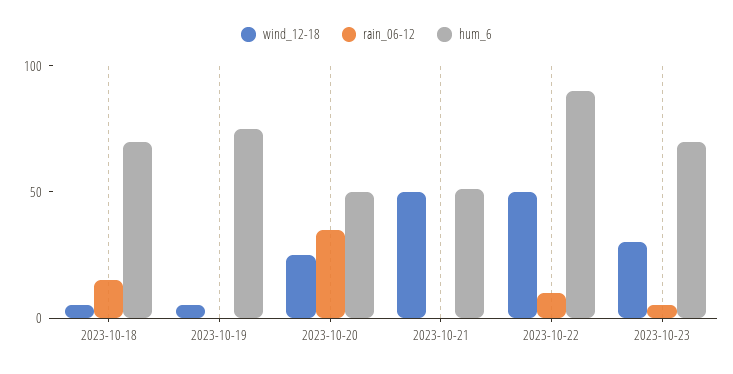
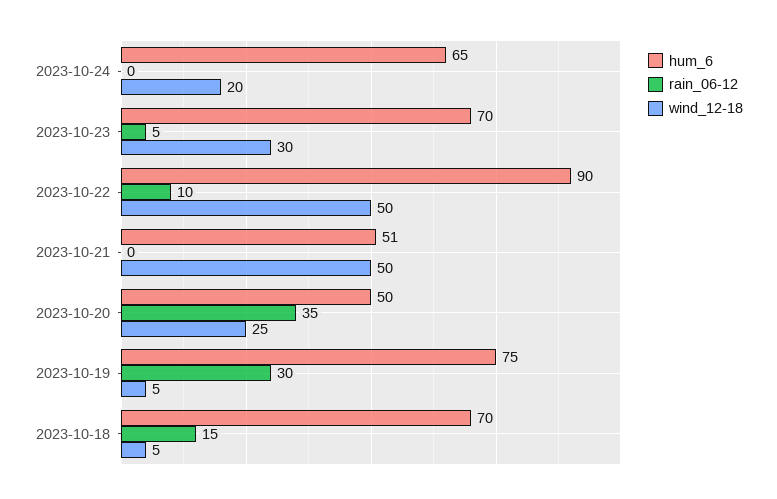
rain_06-12, 2023-10-19: 0 -> 30
hum_6, 2023-10-24: none -> 65
rain_06-12, 2023-10-24: none -> 0
wind_12-18, 2023-10-24: none -> 20

